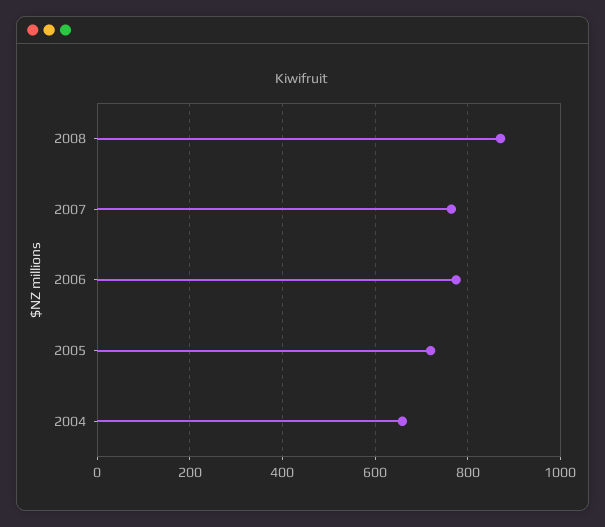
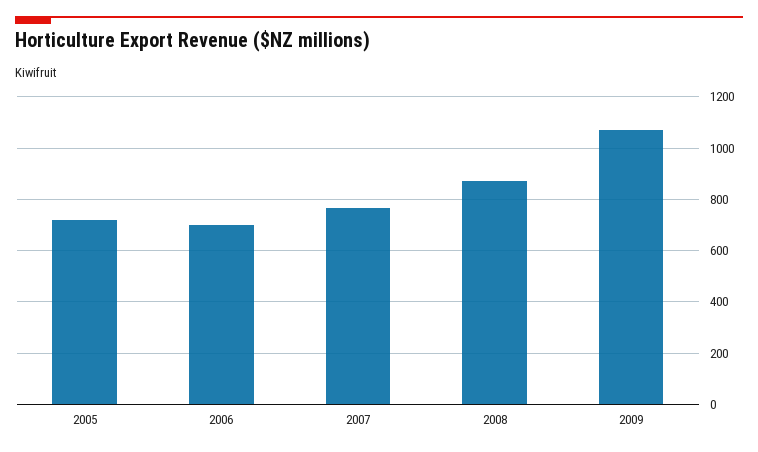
2006: 780 -> 700
2004: 660 -> none
2009: none -> 1075

